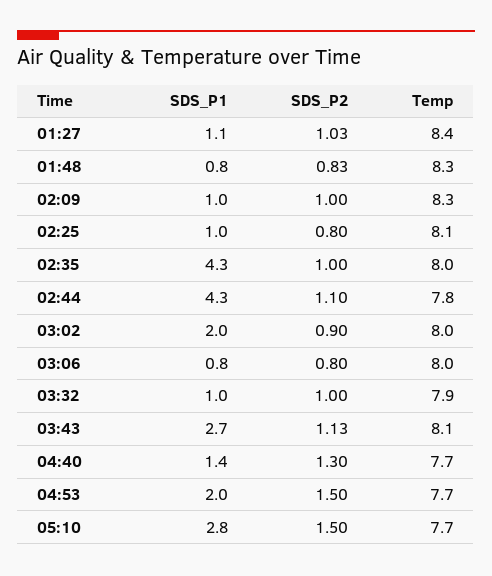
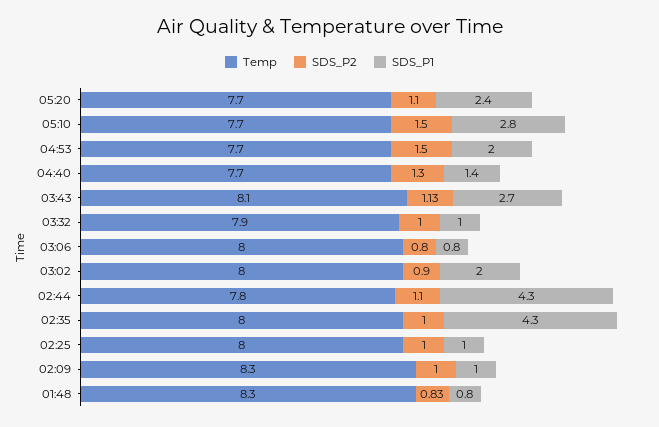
SDS_P1, 01:27: 1.1 -> none
SDS_P2, 01:27: 1.03 -> none
Temp, 01:27: 8.4 -> none
SDS_P2, 02:25: 0.8 -> 1
Temp, 02:25: 8.1 -> 8
Temp, 05:20: none -> 7.7
SDS_P2, 05:20: none -> 1.1
SDS_P1, 05:20: none -> 2.4

